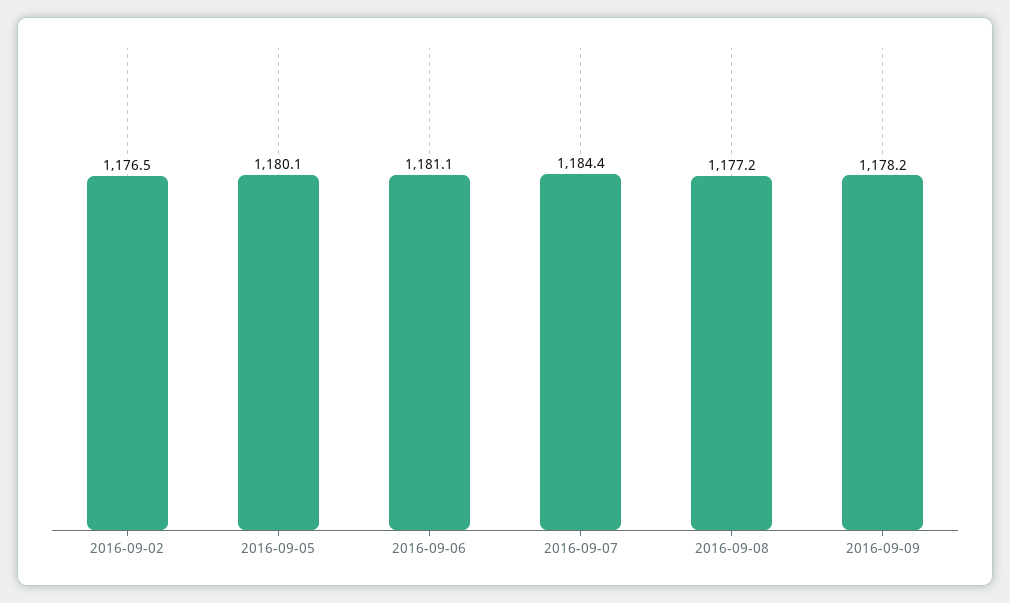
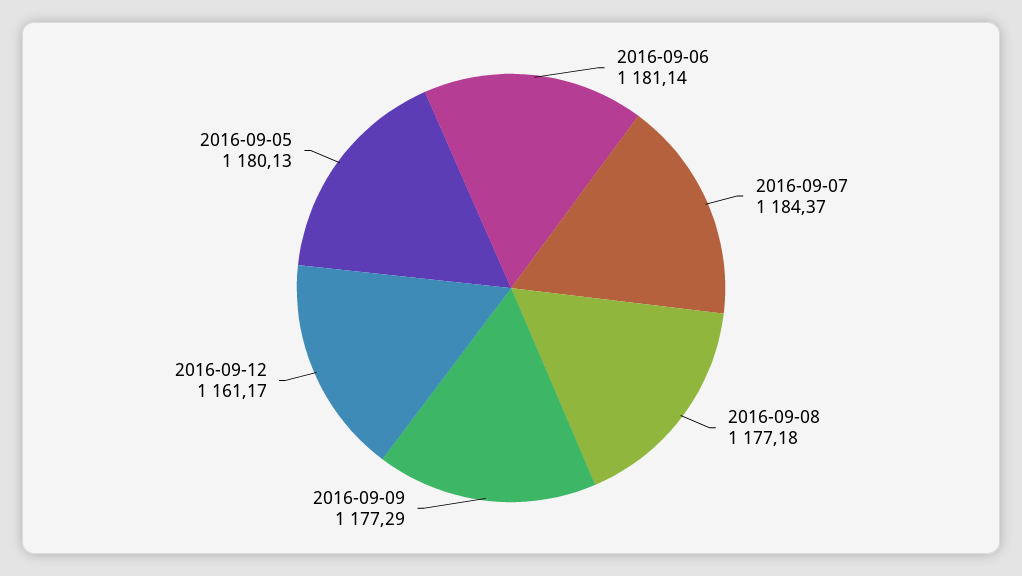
2016-09-02: 1176.5 -> none
2016-09-09: 1178.2 -> 1177.29
2016-09-12: none -> 1161.17

